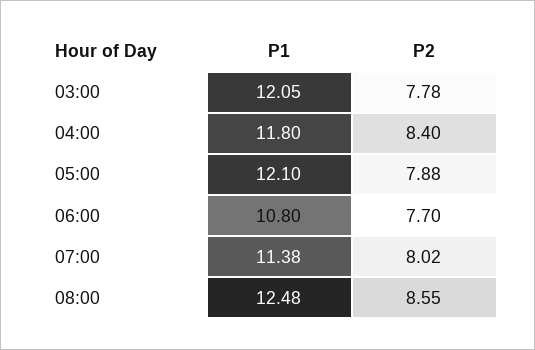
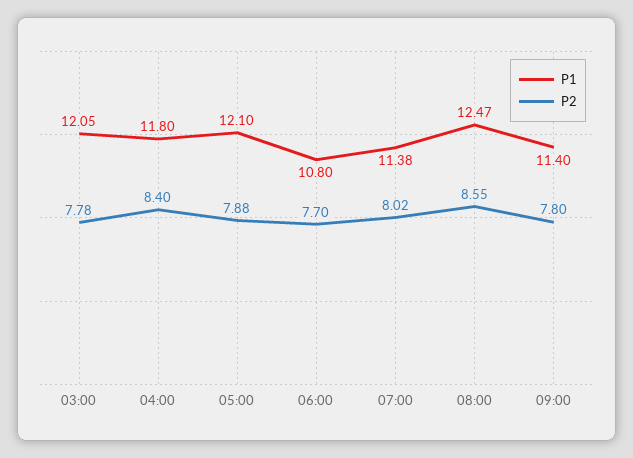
P1, 08:00: 12.48 -> 12.47
P1, 09:00: none -> 11.4
P2, 09:00: none -> 7.8

